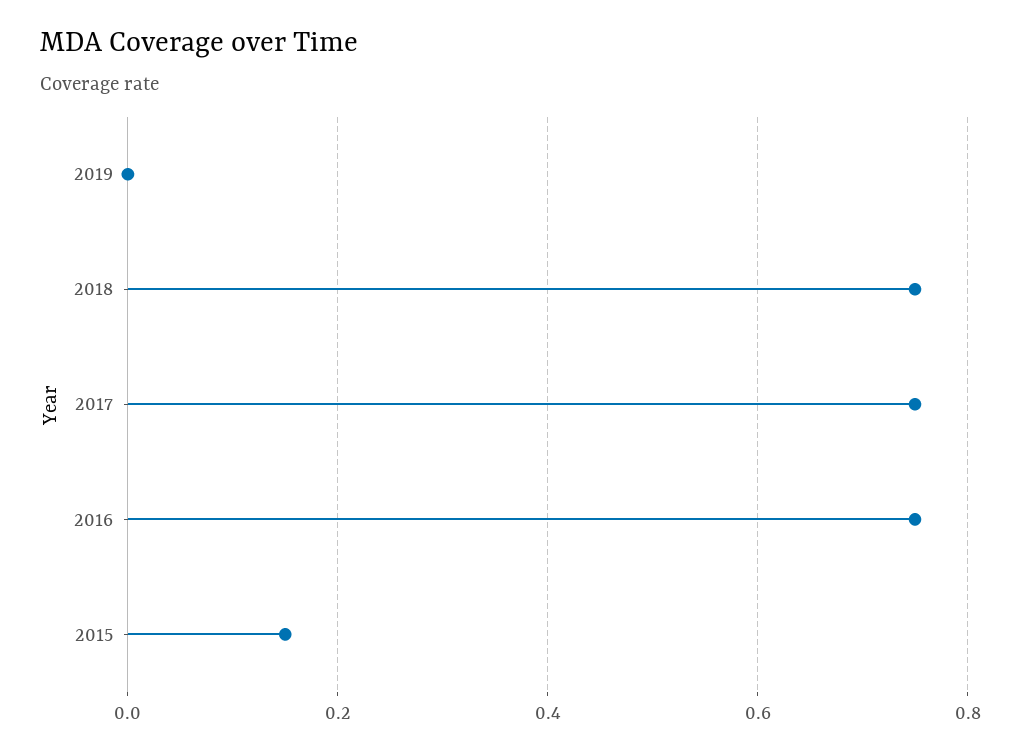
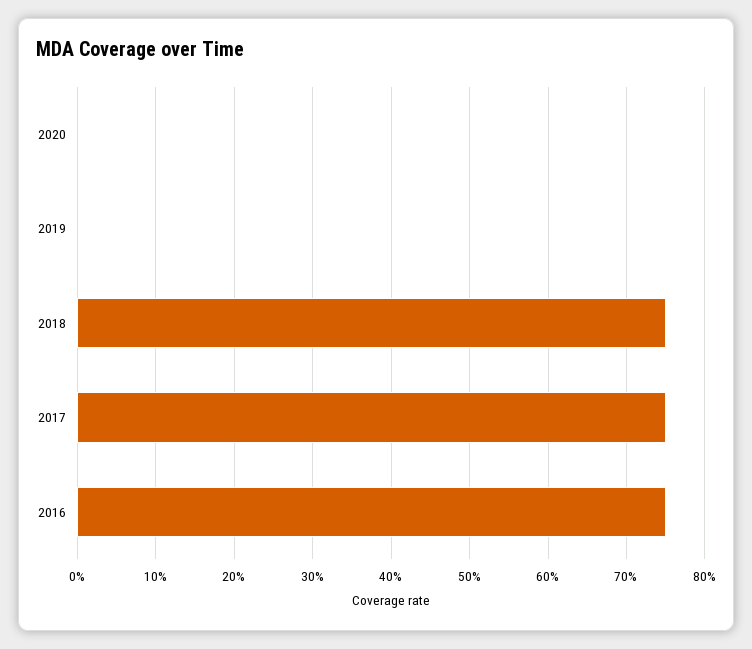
2015: 0.15 -> none
2020: none -> 0

